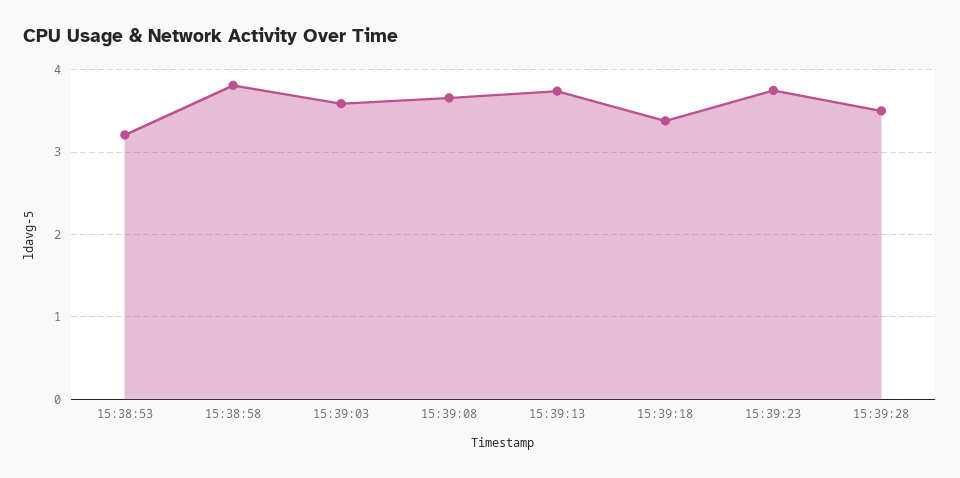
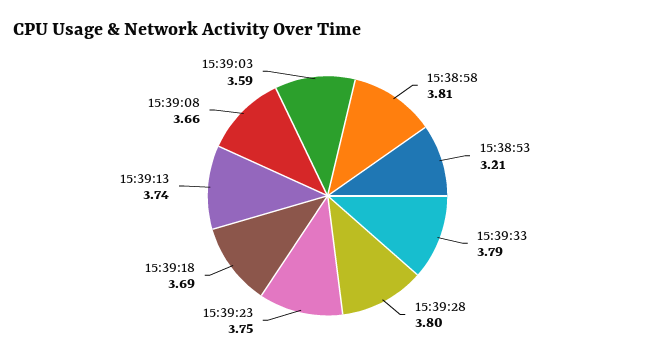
15:39:18: 3.4 -> 3.69
15:39:28: 3.5 -> 3.8
15:39:33: none -> 3.79

